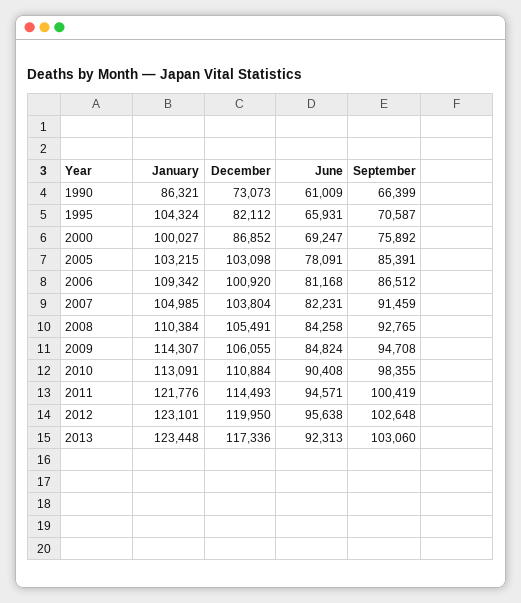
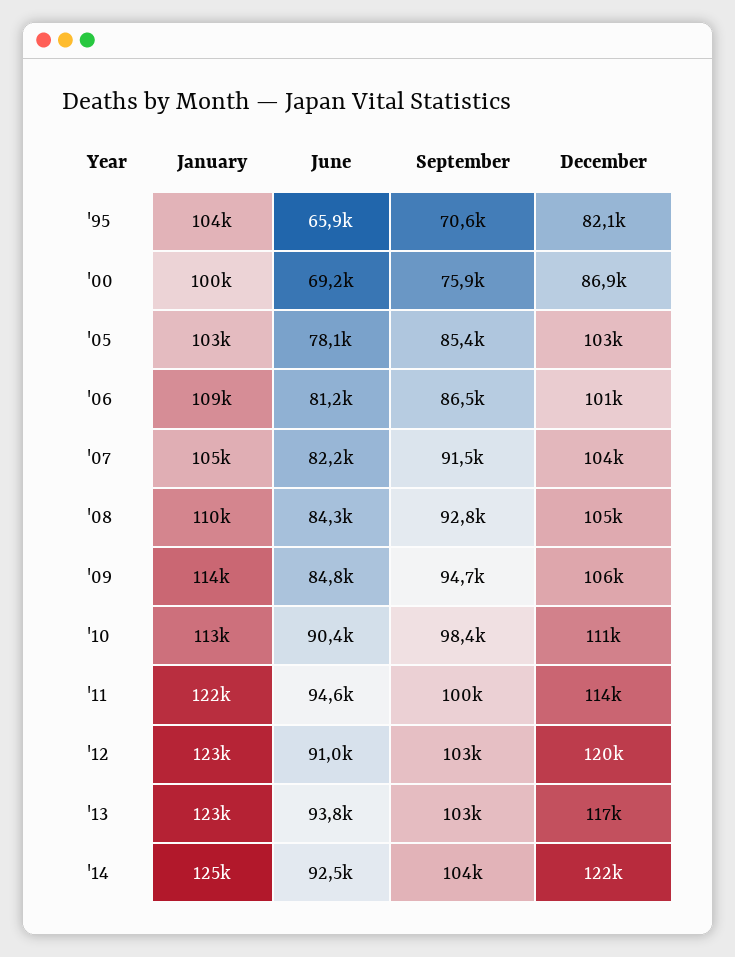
January, 1990: 86321 -> none
December, 1990: 73073 -> none
June, 1990: 61009 -> none
September, 1990: 66399 -> none
June, 2012: 95638 -> 91000
June, 2013: 92313 -> 93800
January, '14: none -> 125000
June, '14: none -> 92500
September, '14: none -> 104000
December, '14: none -> 122000

